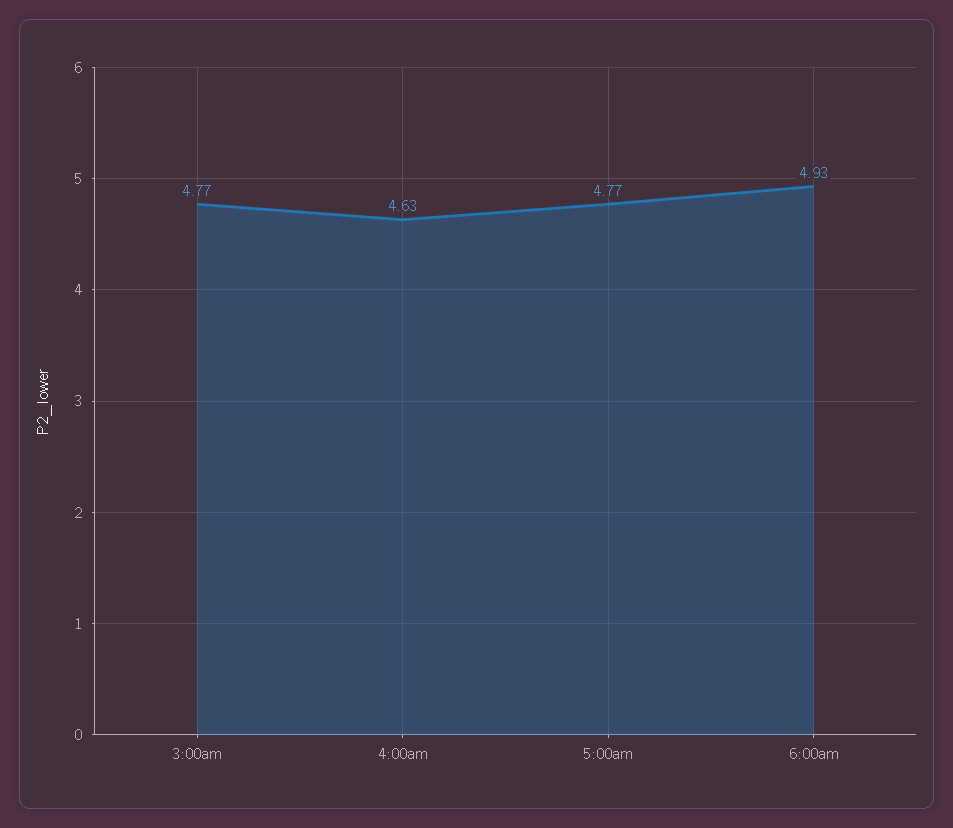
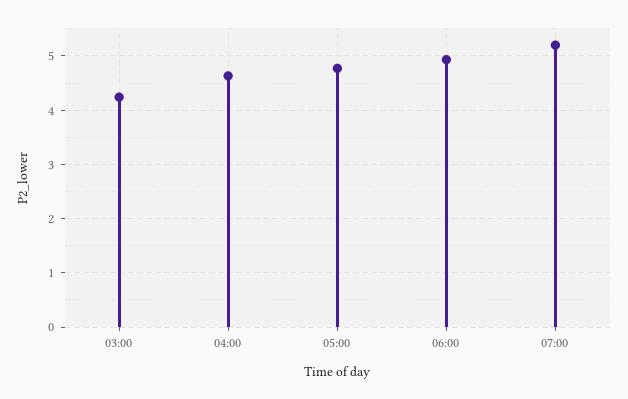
3:00am: 4.77 -> 4.2
07:00: none -> 5.2

